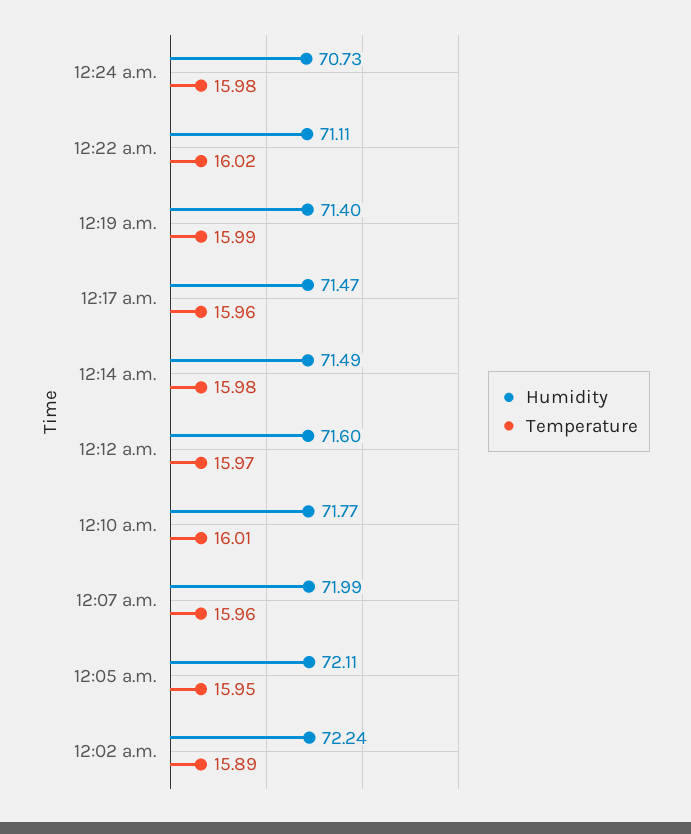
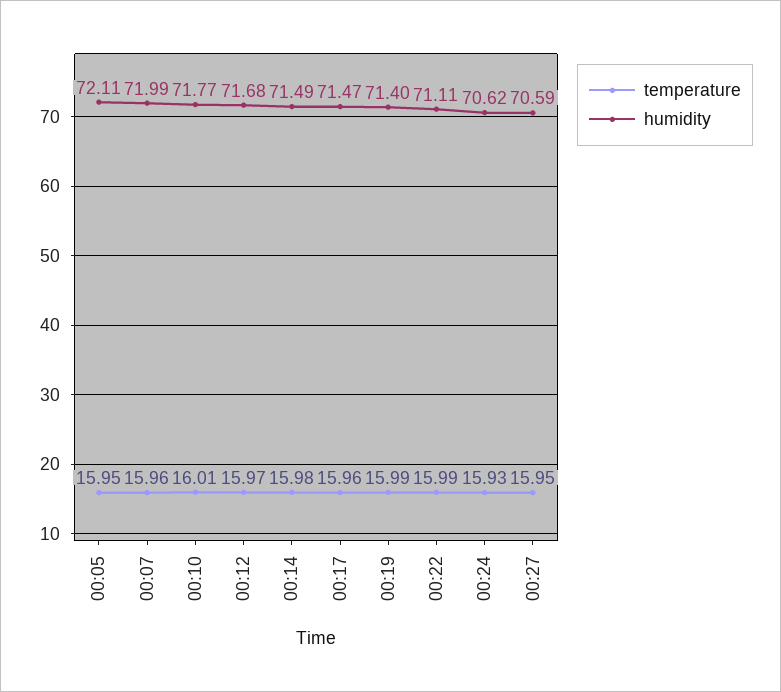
Humidity, 12:24 a.m.: 70.73 -> 70.62
Temperature, 12:24 a.m.: 15.98 -> 15.93
Temperature, 12:22 a.m.: 16.02 -> 15.99
Humidity, 12:12 a.m.: 71.6 -> 71.68
Humidity, 12:02 a.m.: 72.24 -> none
Temperature, 12:02 a.m.: 15.89 -> none
Temperature, 00:27: none -> 15.95
Humidity, 00:27: none -> 70.59

